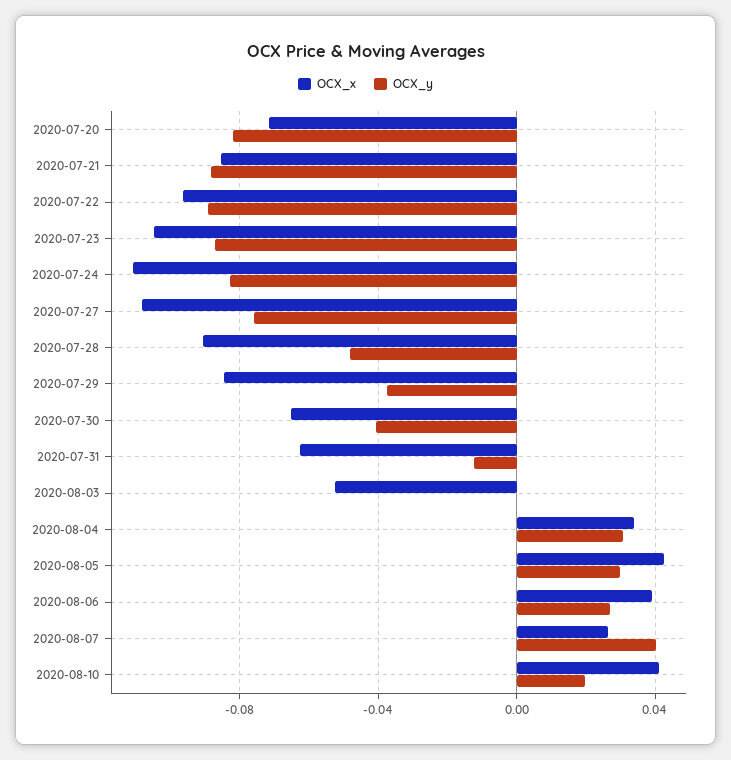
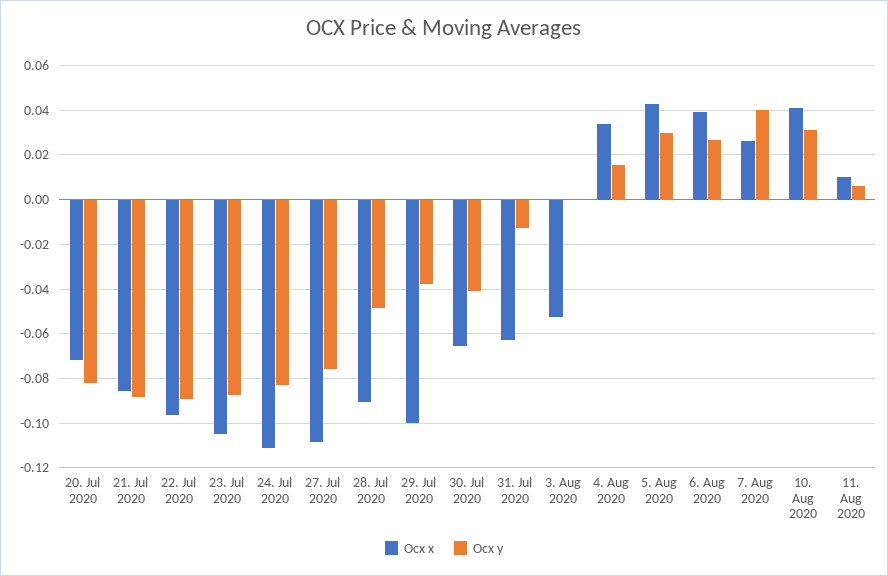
OCX_x, 2020-07-29: -0.085 -> -0.1
OCX_y, 2020-08-04: 0.03 -> 0.015
OCX_y, 2020-08-10: 0.02 -> 0.03
OCX_x, 11. Aug 2020: none -> 0.01
OCX_y, 11. Aug 2020: none -> 0.005

